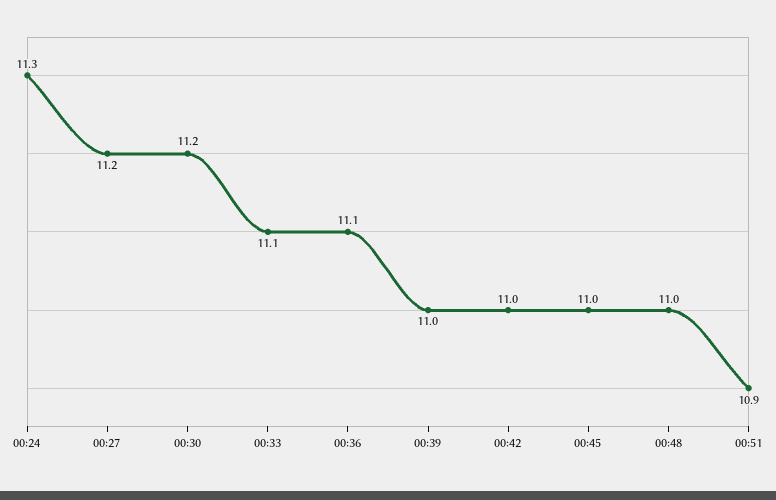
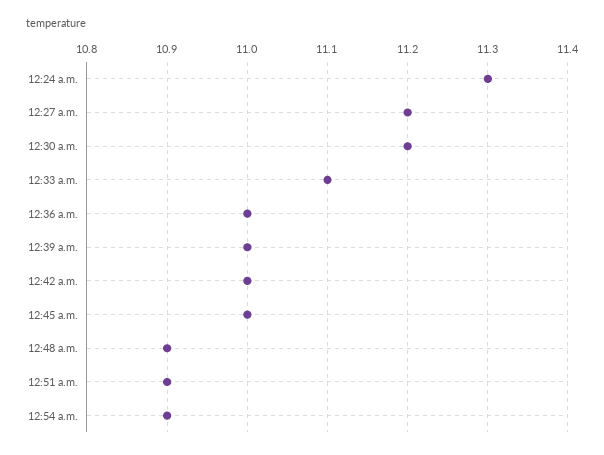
00:36: 11.1 -> 11
00:48: 11 -> 10.9
12:54 a.m.: none -> 10.9

